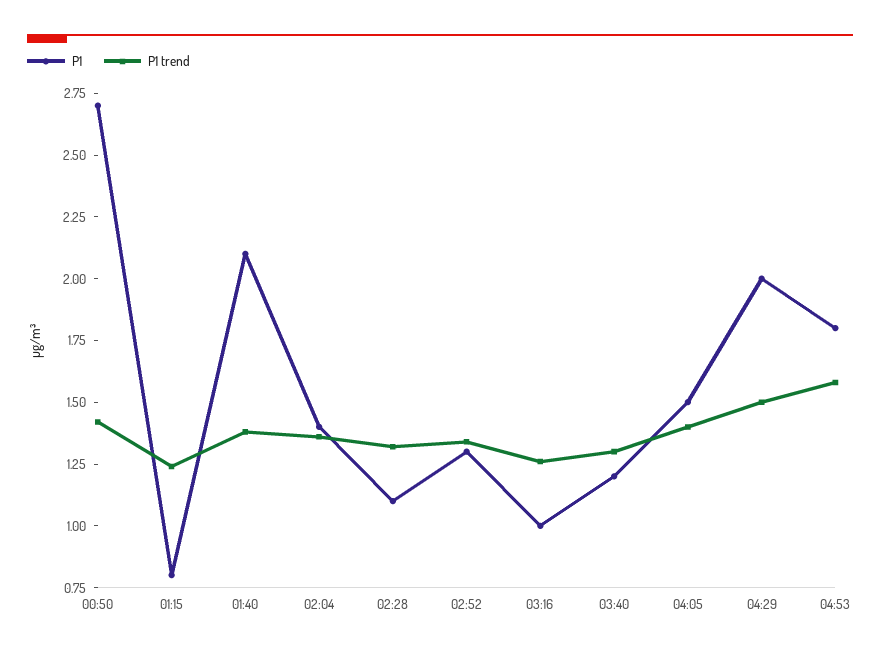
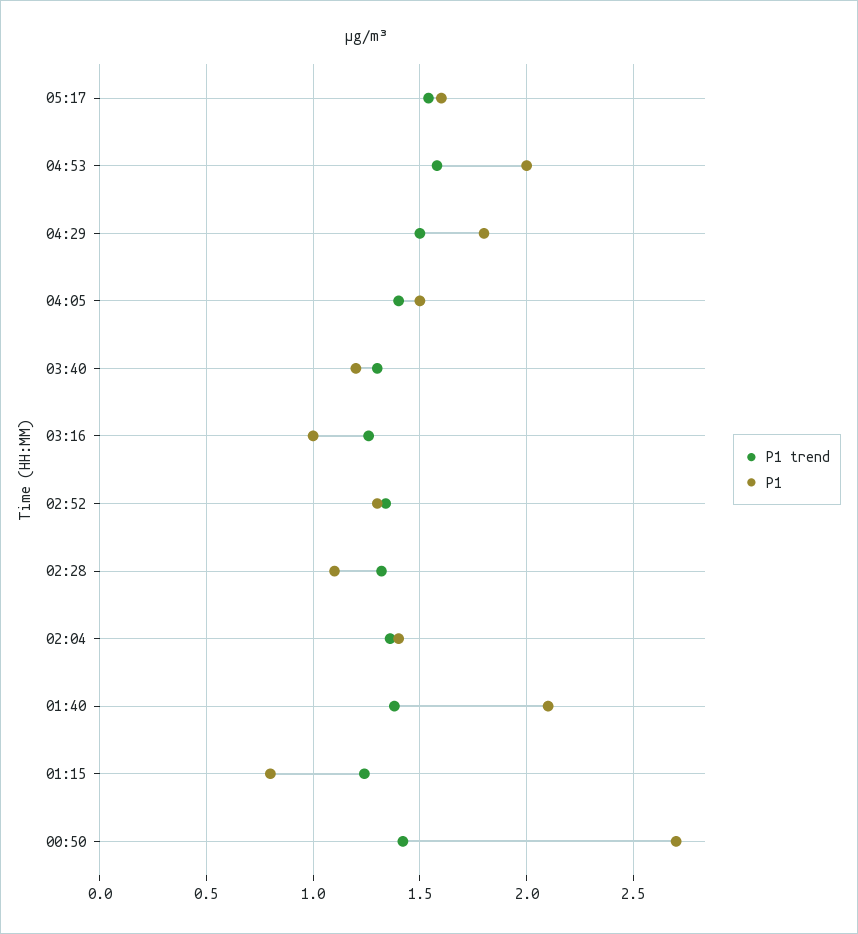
P1, 04:29: 2 -> 1.8
P1, 04:53: 1.8 -> 2
P1 trend, 05:17: none -> 1.55
P1, 05:17: none -> 1.6

